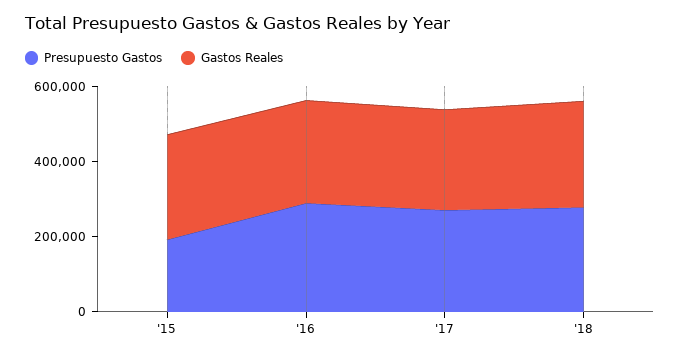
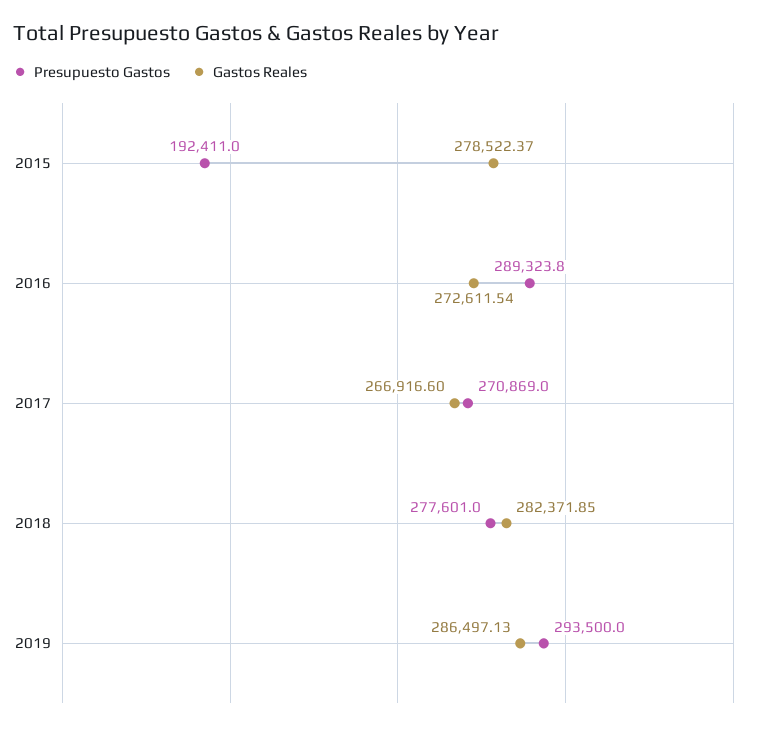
Presupuesto Gastos, 2019: none -> 293500
Gastos Reales, 2019: none -> 286497.13

